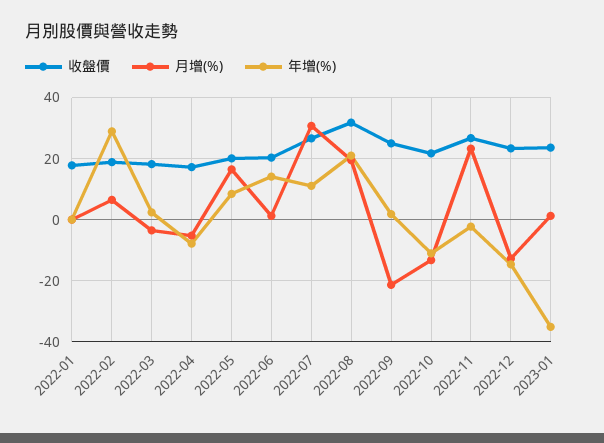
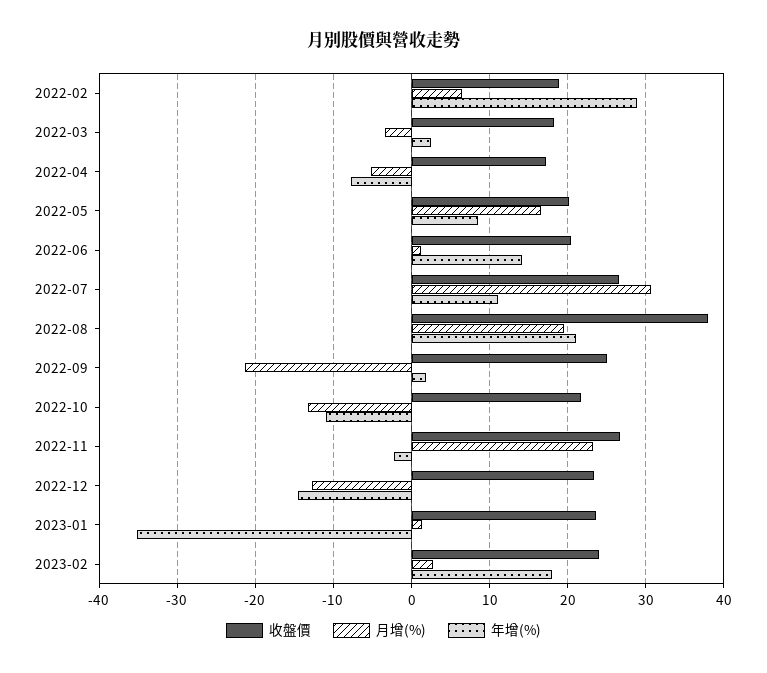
收盤價, 2022-01: 18 -> none
月增(%), 2022-01: 0 -> none
年增(%), 2022-01: 0 -> none
收盤價, 2022-08: 32 -> 38
收盤價, 2023-02: none -> 24
月增(%), 2023-02: none -> 3
年增(%), 2023-02: none -> 18

